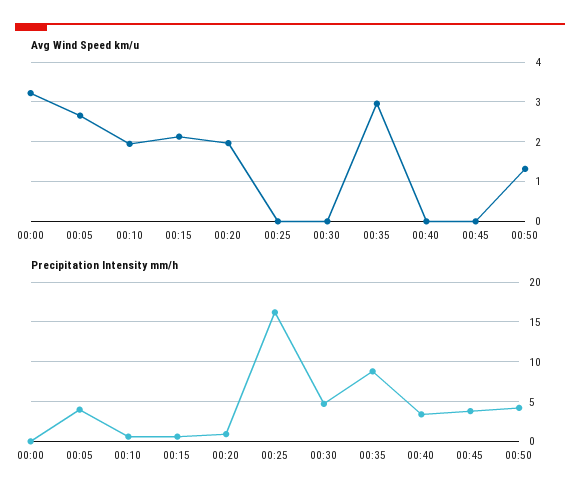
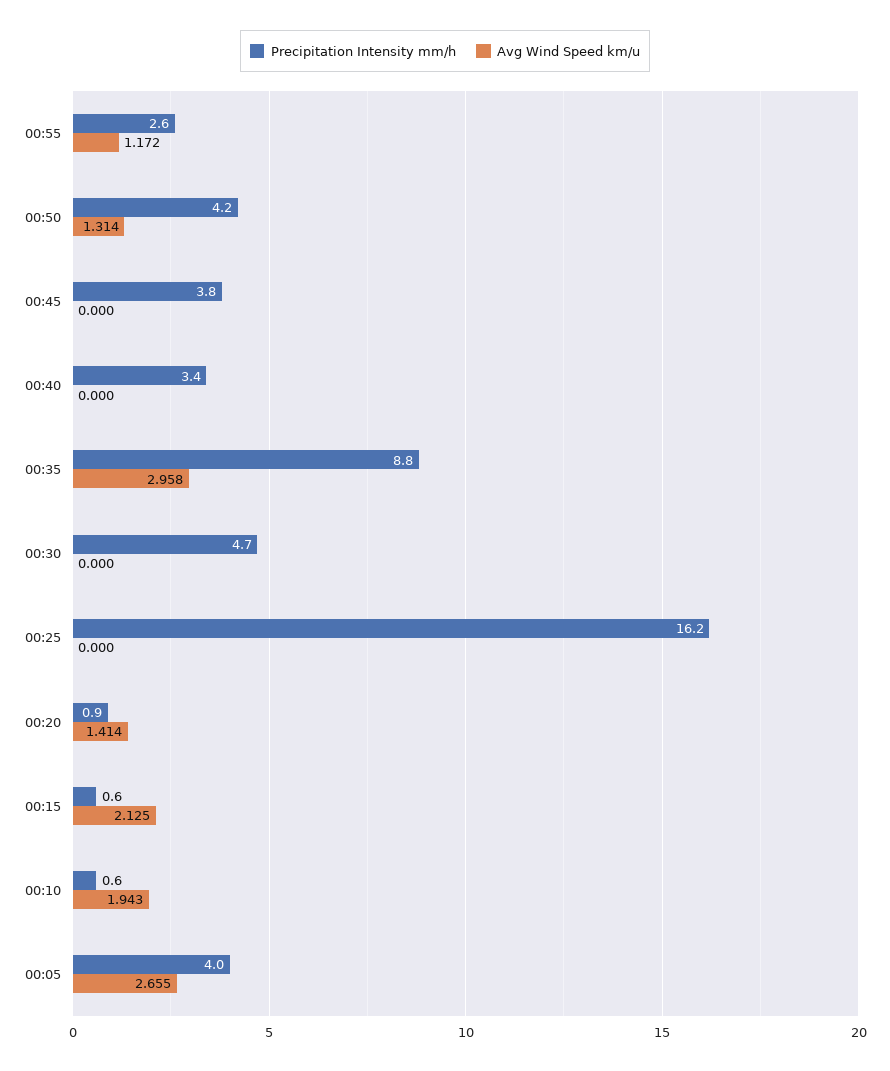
Avg Wind Speed km/u, 00:00: 3.2 -> none
Avg Wind Speed km/u, 00:20: 2 -> 1.414
Precipitation Intensity mm/h, 00:00: 0 -> none
Precipitation Intensity mm/h, 00:55: none -> 2.6
Avg Wind Speed km/u, 00:55: none -> 1.172

